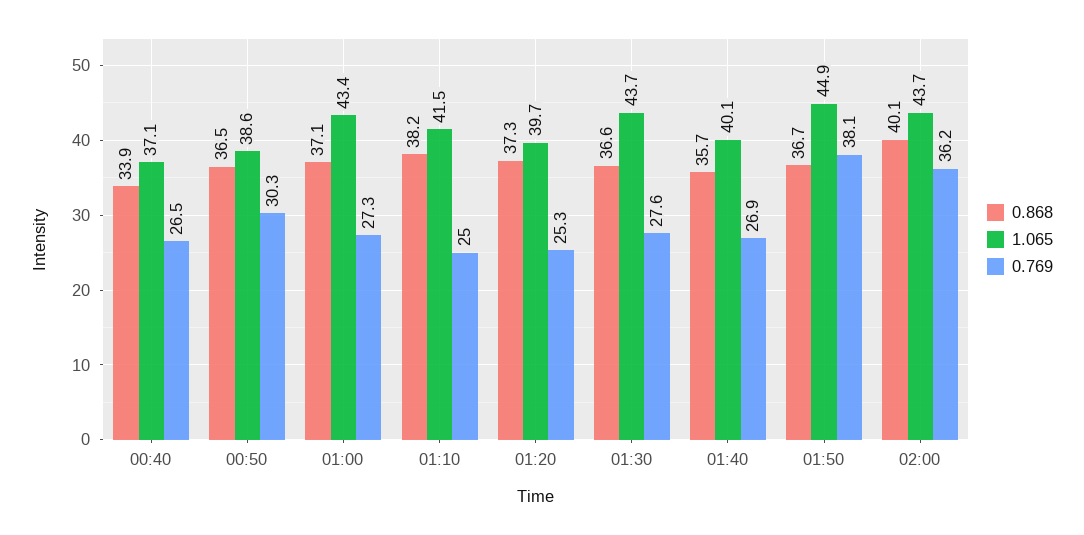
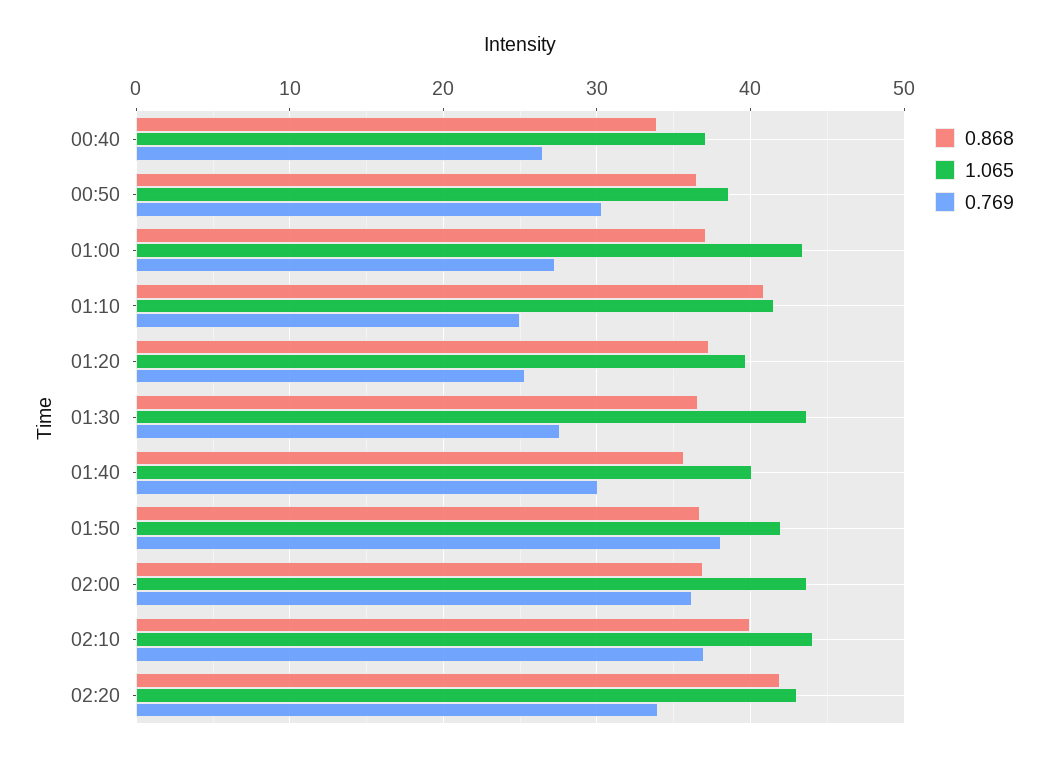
0.868, 01:10: 38.2 -> 41
0.769, 01:40: 26.9 -> 30
1.065, 01:50: 44.9 -> 42
0.868, 02:00: 40.1 -> 37
0.868, 02:10: none -> 40
1.065, 02:10: none -> 44
0.769, 02:10: none -> 37
0.868, 02:20: none -> 42
1.065, 02:20: none -> 43
0.769, 02:20: none -> 34

